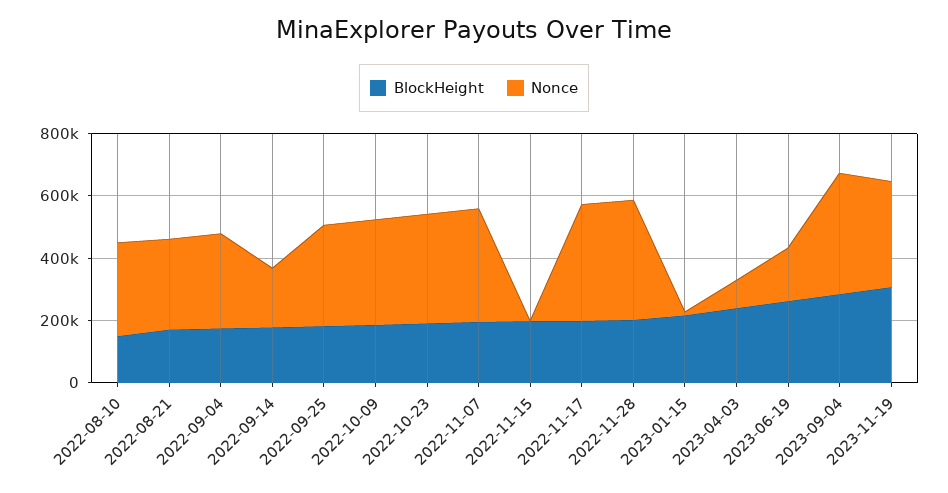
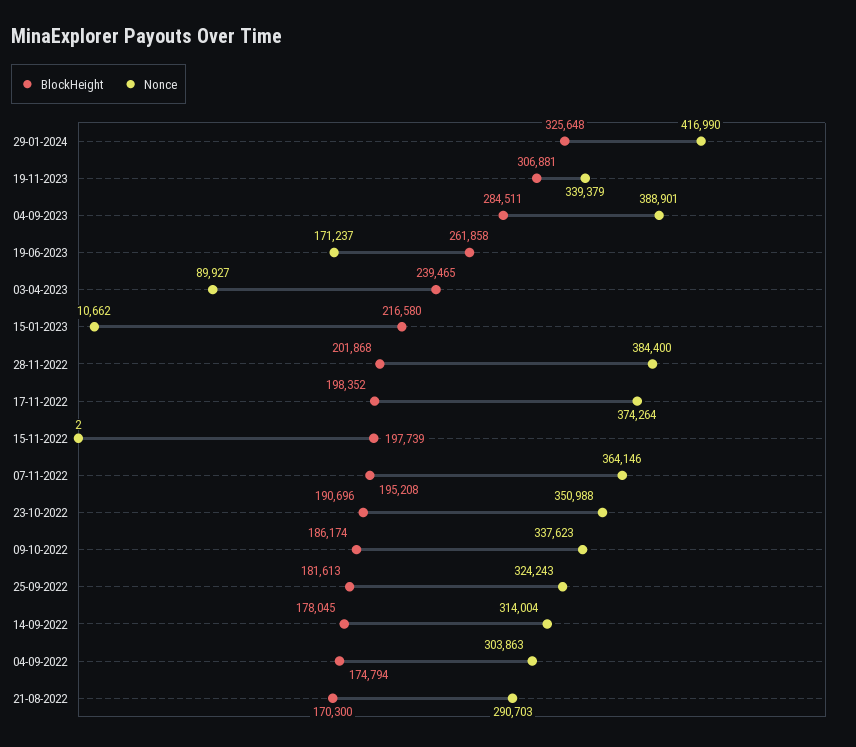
BlockHeight, 2022-08-10: 150000 -> none
Nonce, 2022-08-10: 300000 -> none
Nonce, 2022-09-14: 200000 -> 314004
BlockHeight, 29-01-2024: none -> 325648
Nonce, 29-01-2024: none -> 416990

